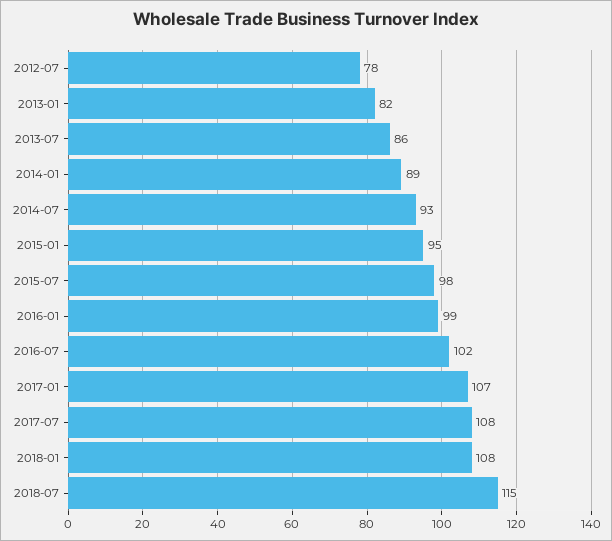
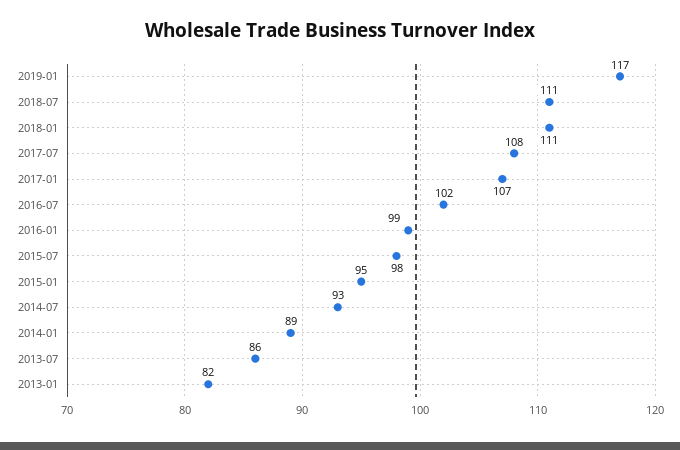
2012-07: 78 -> none
2018-01: 108 -> 111
2018-07: 115 -> 111
2019-01: none -> 117

